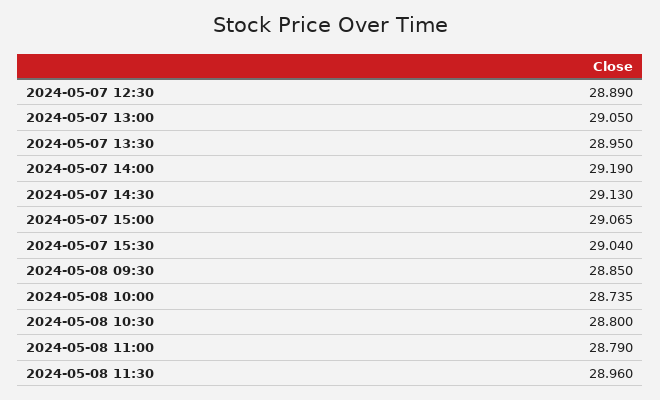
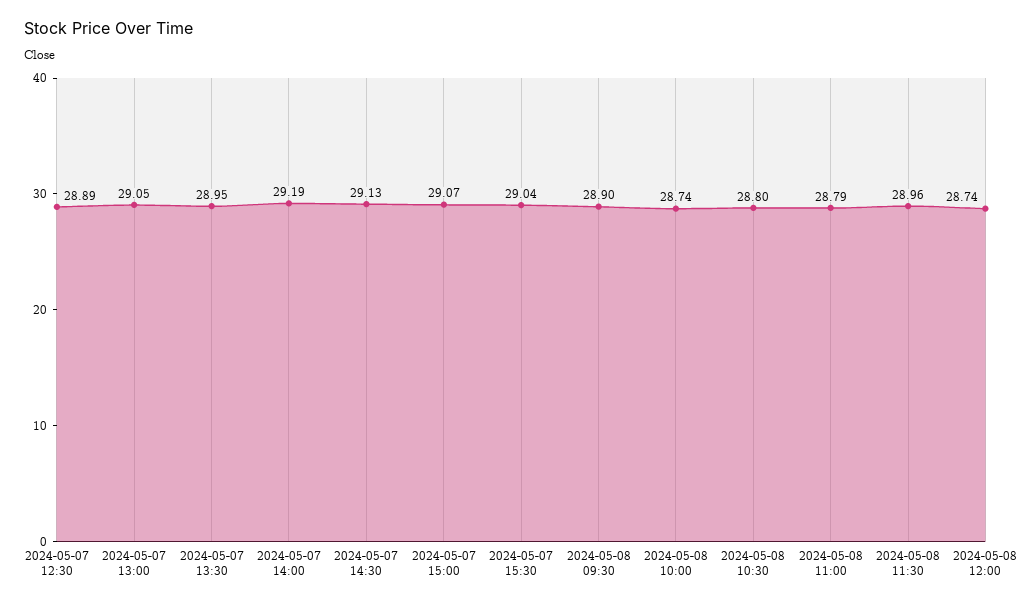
2024-05-08 09:30: 28.85 -> 28.9
2024-05-08 12:00: none -> 28.74

